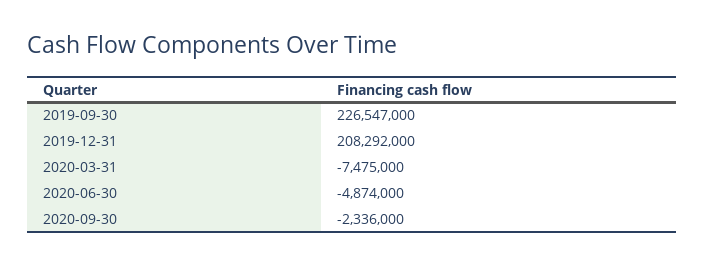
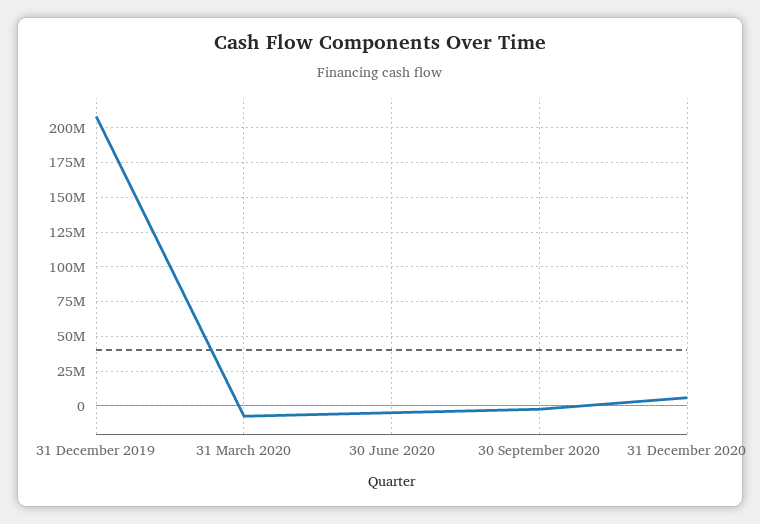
2019-09-30: 226547000 -> none
31 December 2020: none -> 5000000

